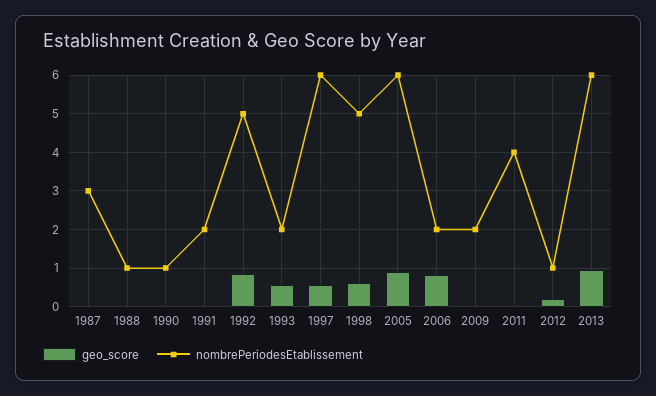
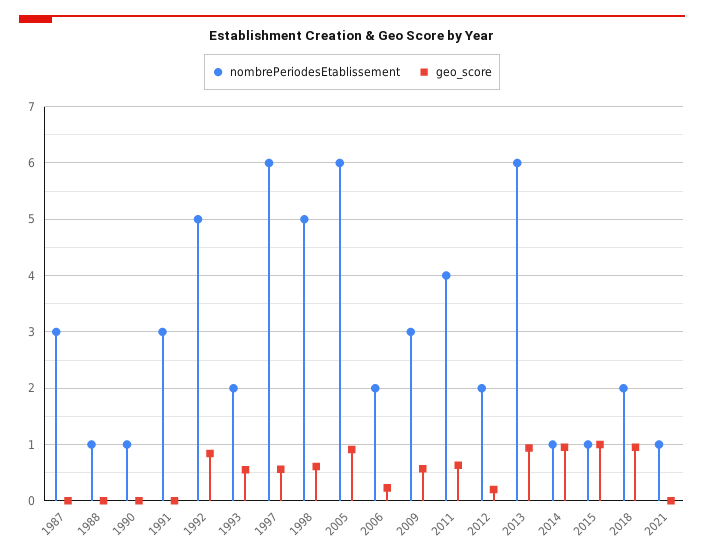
nombrePeriodesEtablissement, 1991: 2 -> 3
geo_score, 2006: 0.8 -> 0.2
geo_score, 2009: 0 -> 0.6
nombrePeriodesEtablissement, 2009: 2 -> 3
geo_score, 2011: 0 -> 0.6
nombrePeriodesEtablissement, 2012: 1 -> 2
nombrePeriodesEtablissement, 2014: none -> 1
geo_score, 2014: none -> 1
nombrePeriodesEtablissement, 2015: none -> 1
geo_score, 2015: none -> 1
nombrePeriodesEtablissement, 2018: none -> 2
geo_score, 2018: none -> 1
nombrePeriodesEtablissement, 2021: none -> 1
geo_score, 2021: none -> 0

